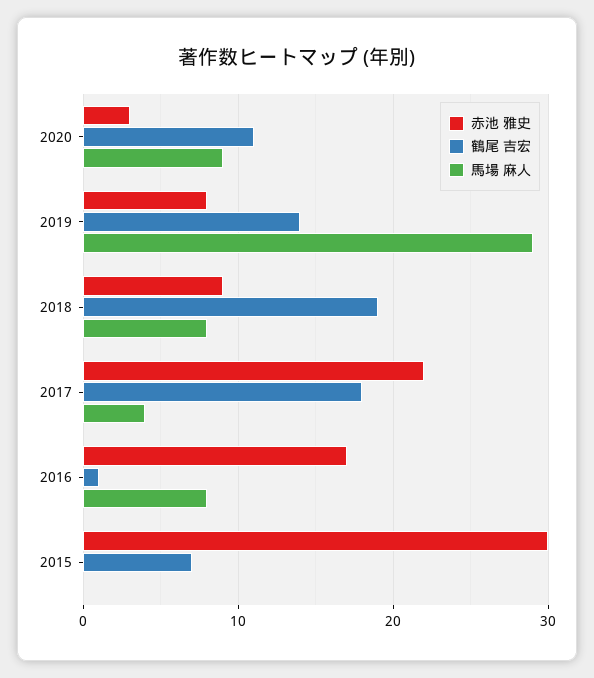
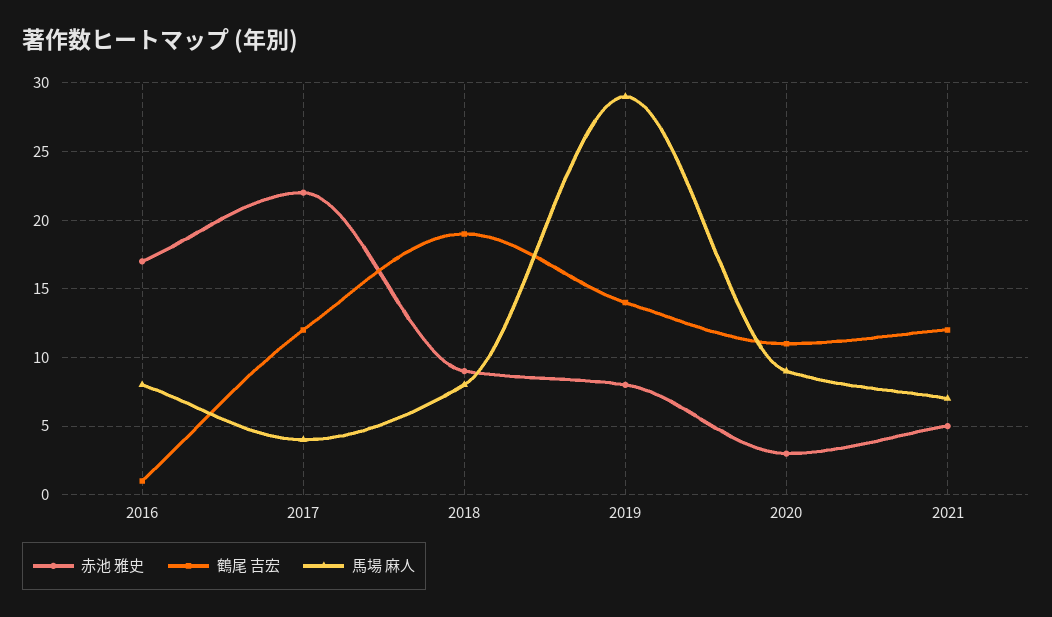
鶴尾 吉宏, 2017: 18 -> 12
赤池 雅史, 2015: 30 -> none
鶴尾 吉宏, 2015: 7 -> none
馬場 麻人, 2015: 0 -> none
赤池 雅史, 2021: none -> 5
鶴尾 吉宏, 2021: none -> 12
馬場 麻人, 2021: none -> 7

